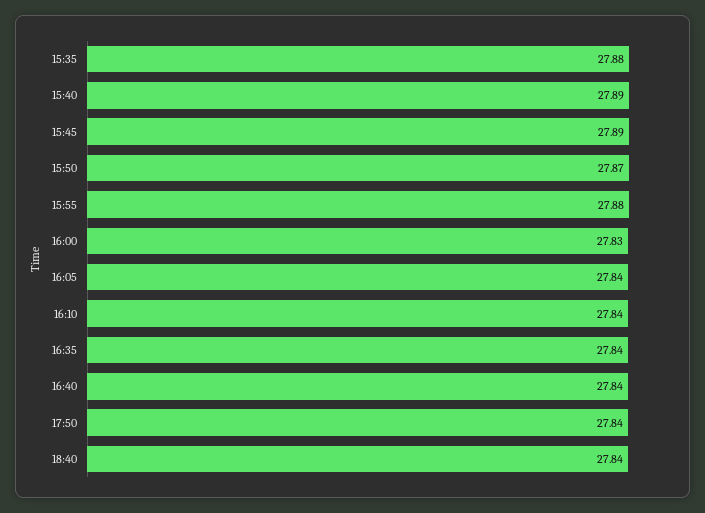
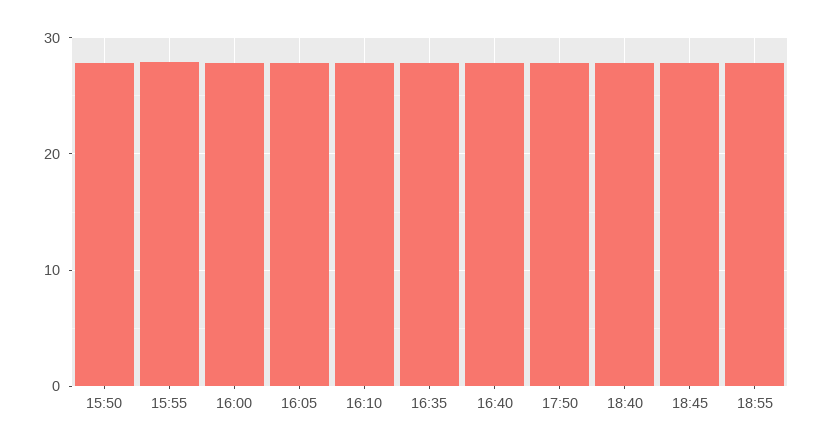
15:35: 27.88 -> none
15:40: 27.89 -> none
15:45: 27.89 -> none
18:45: none -> 28
18:55: none -> 28

